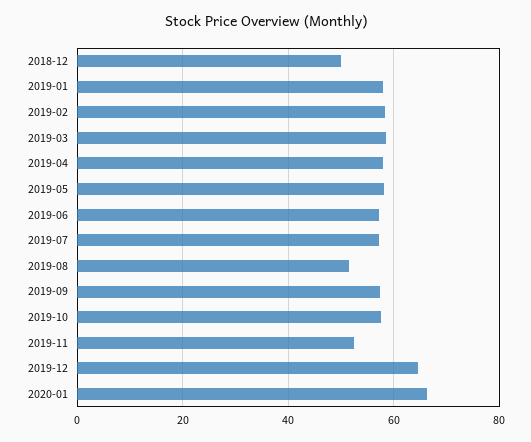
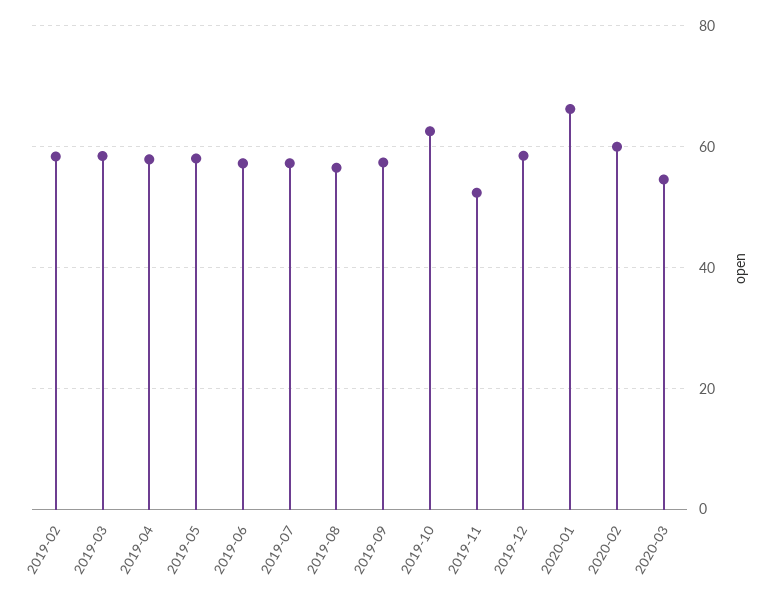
2018-12: 50 -> none
2019-01: 58 -> none
2019-08: 52 -> 56
2019-10: 58 -> 62
2019-12: 64 -> 58
2020-02: none -> 60
2020-03: none -> 54

